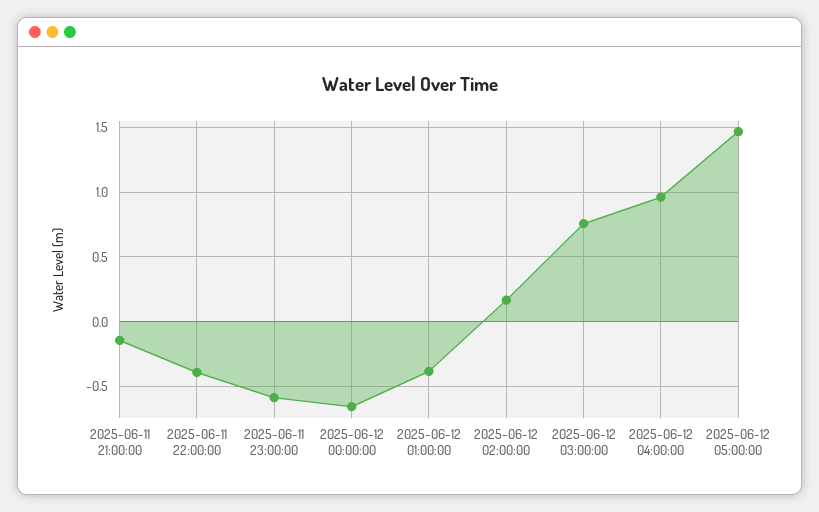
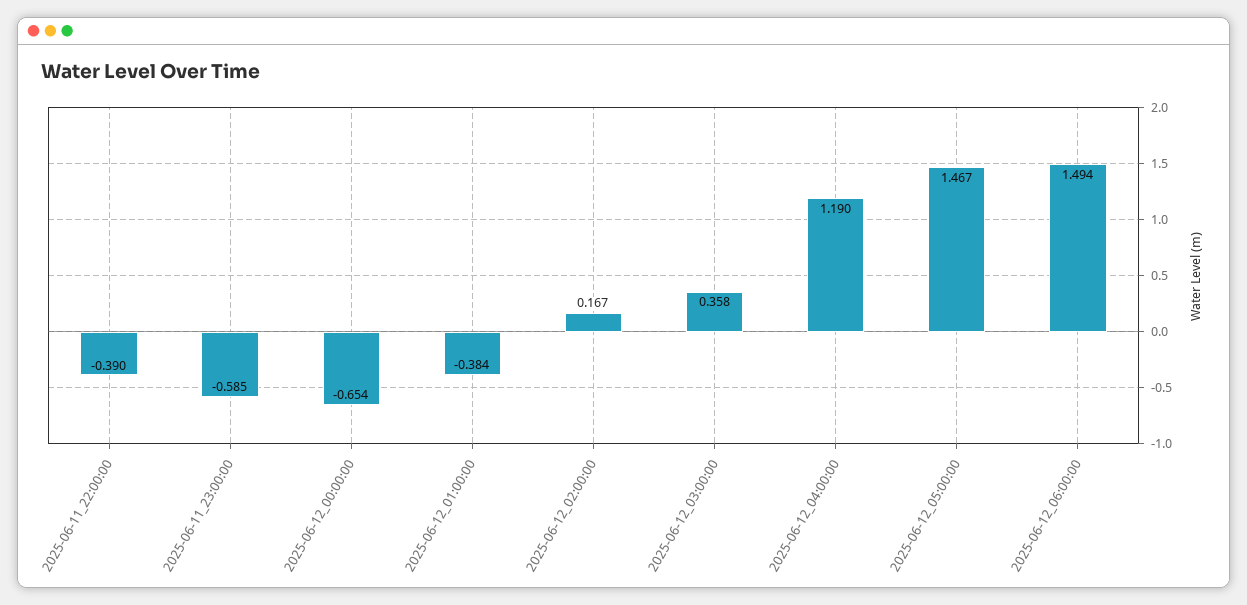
2025-06-11 21:00:00: -0.15 -> none
2025-06-12 03:00:00: 0.75 -> 0.358
2025-06-12 04:00:00: 0.95 -> 1.19
2025-06-12_06:00:00: none -> 1.494

